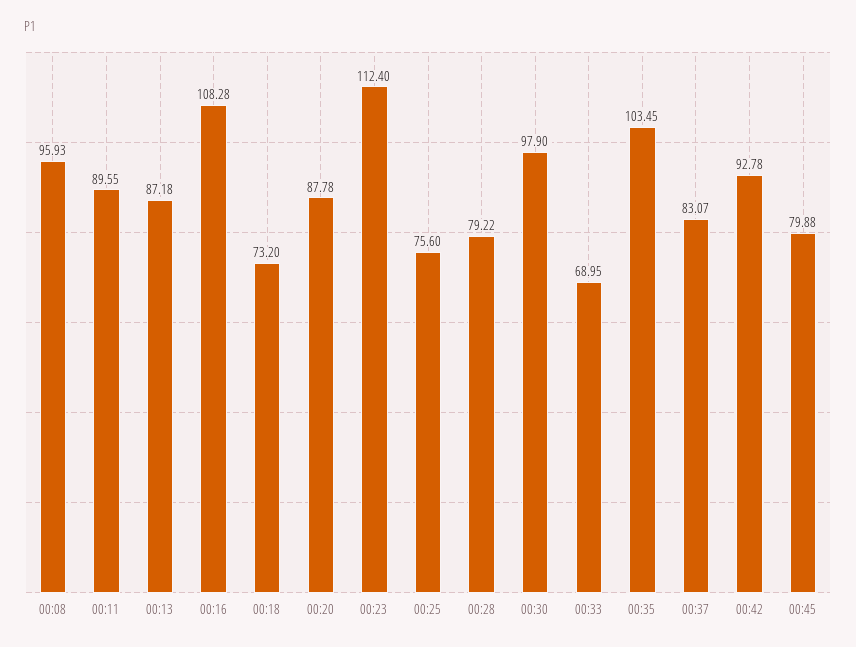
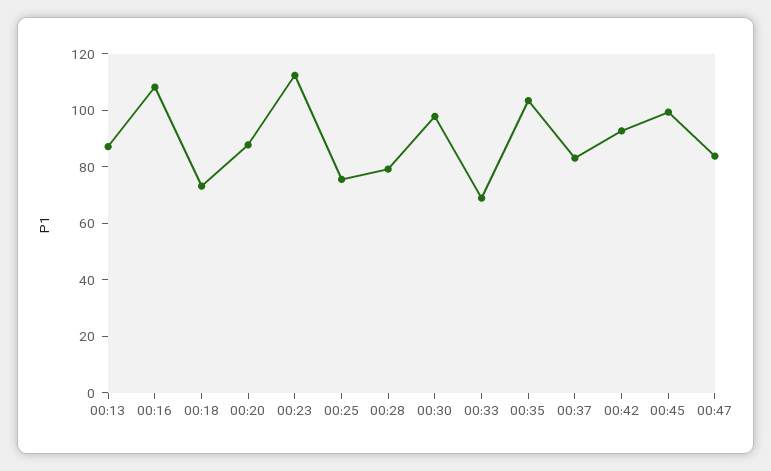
00:08: 95.93 -> none
00:11: 89.55 -> none
00:45: 79.88 -> 100
00:47: none -> 85

